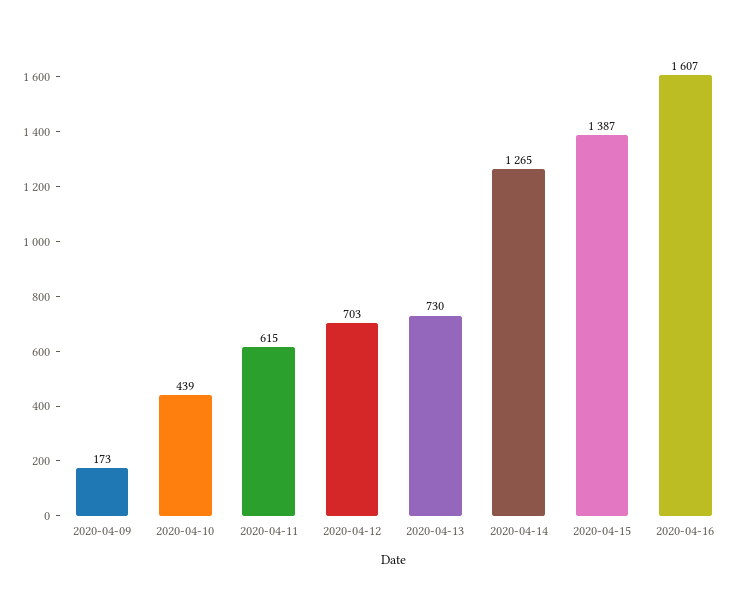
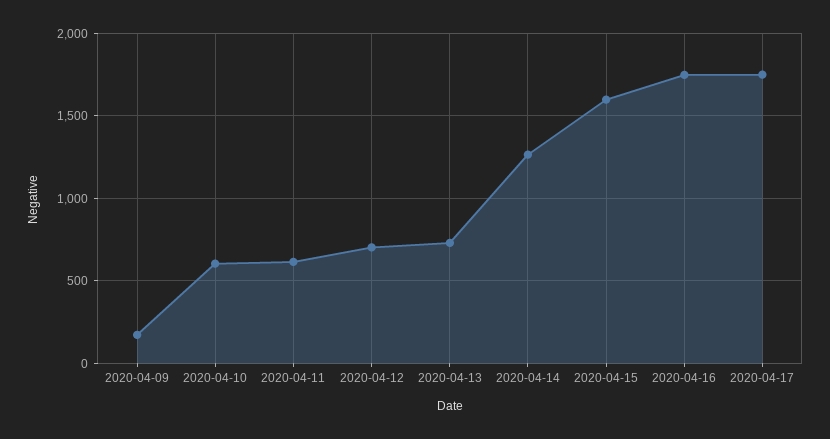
2020-04-10: 439 -> 600
2020-04-15: 1387 -> 1600
2020-04-16: 1607 -> 1750
2020-04-17: none -> 1750

